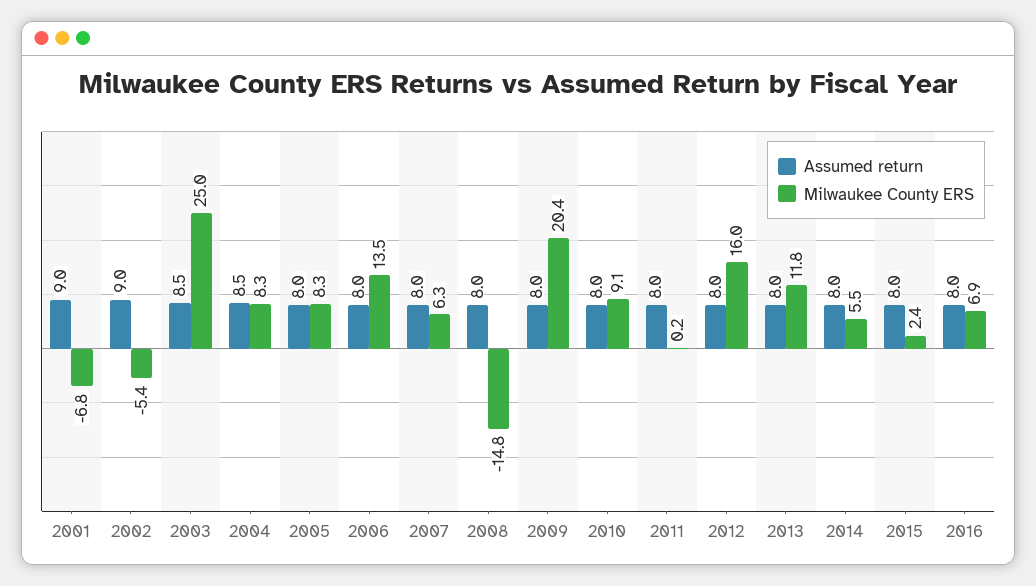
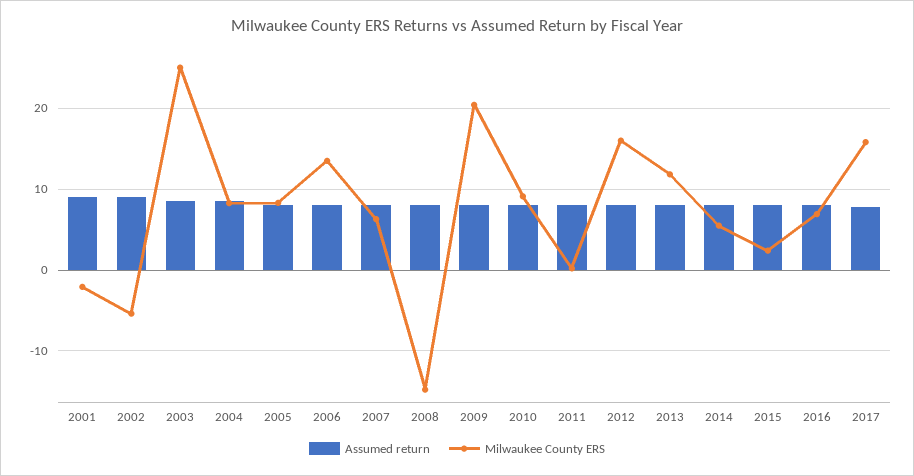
Milwaukee County ERS, 2001: -6.8 -> -2
Assumed return, 2017: none -> 8
Milwaukee County ERS, 2017: none -> 16

